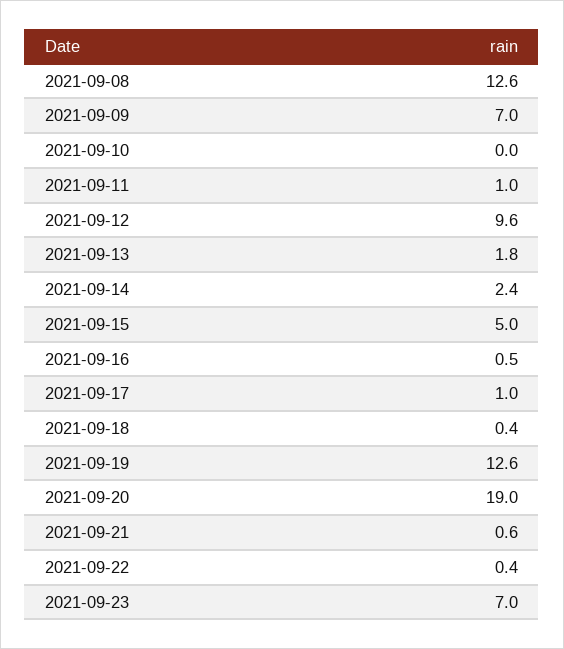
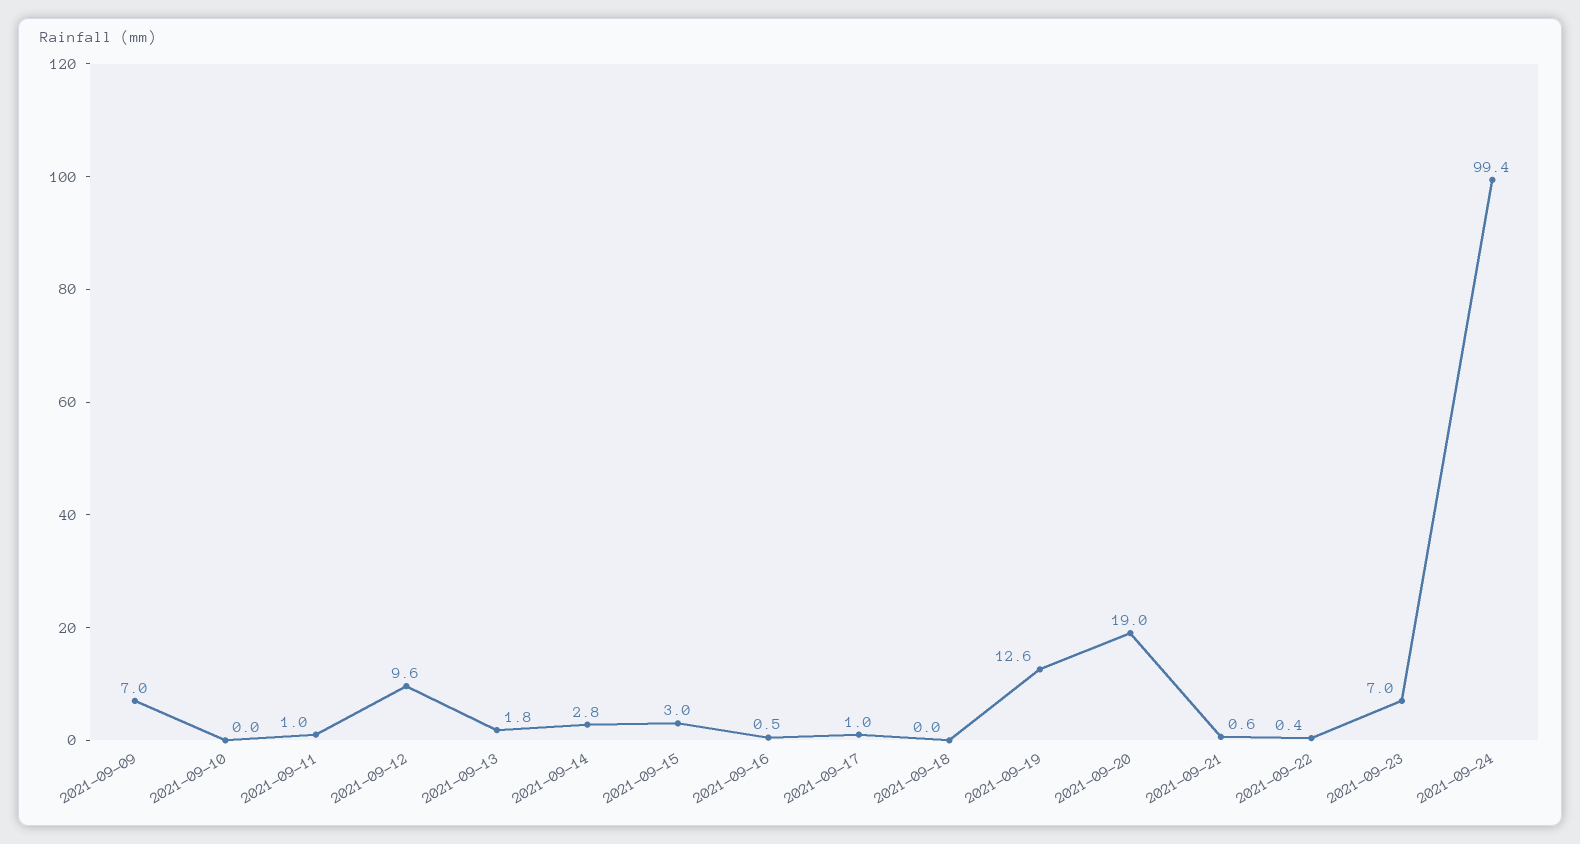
2021-09-08: 12.6 -> none
2021-09-14: 2.4 -> 2.8
2021-09-15: 5 -> 3
2021-09-18: 0.4 -> 0
2021-09-24: none -> 99.4

